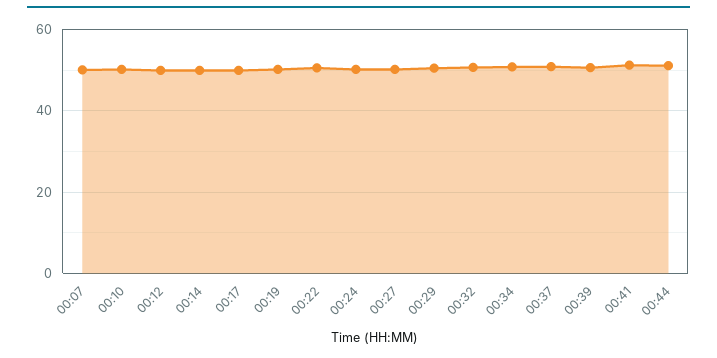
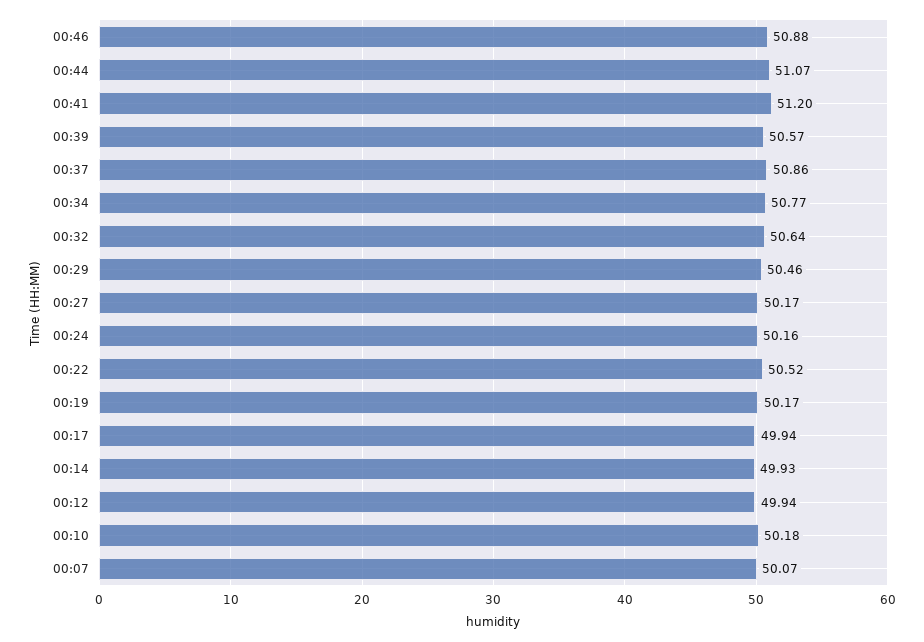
00:46: none -> 50.88

